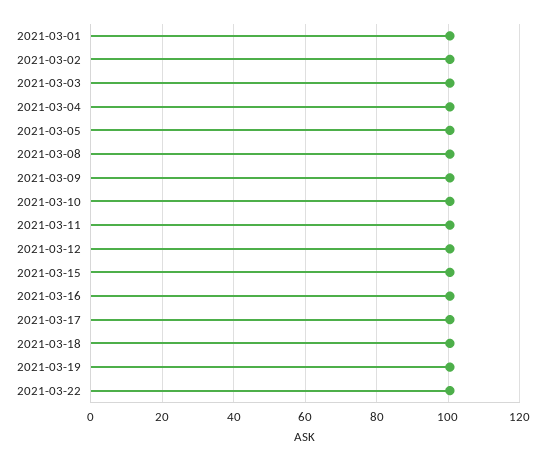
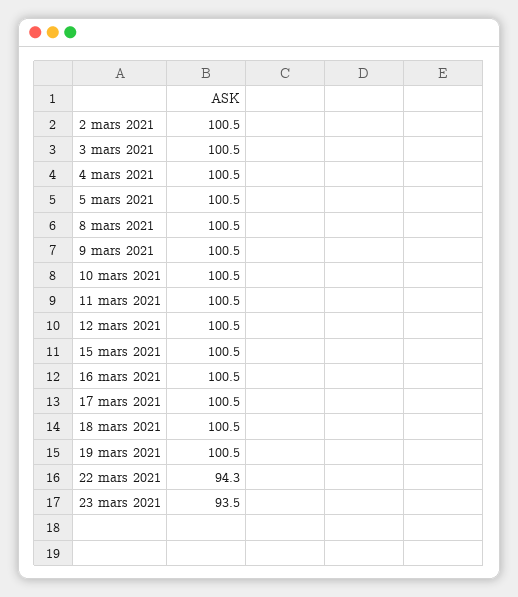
2021-03-01: 100 -> none
2021-03-22: 100 -> 94.3
23 mars 2021: none -> 93.5

